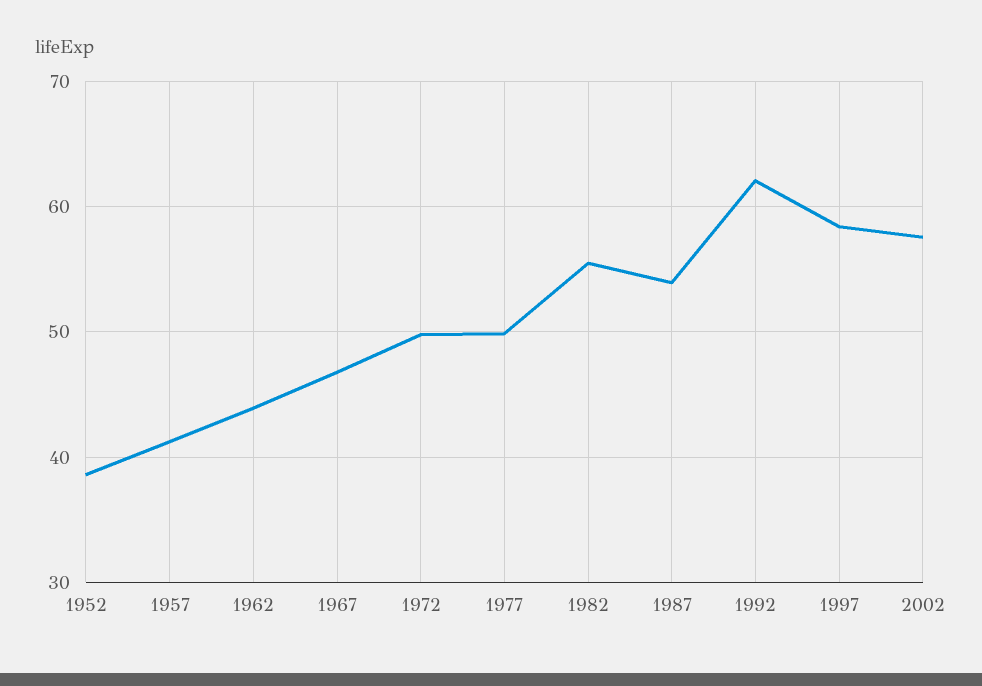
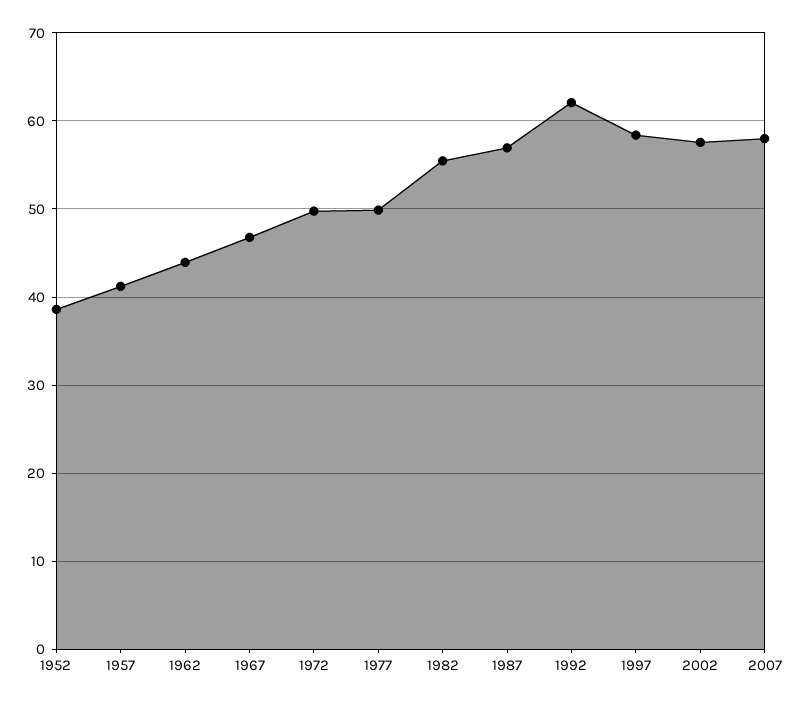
1987: 54 -> 57
2007: none -> 58

